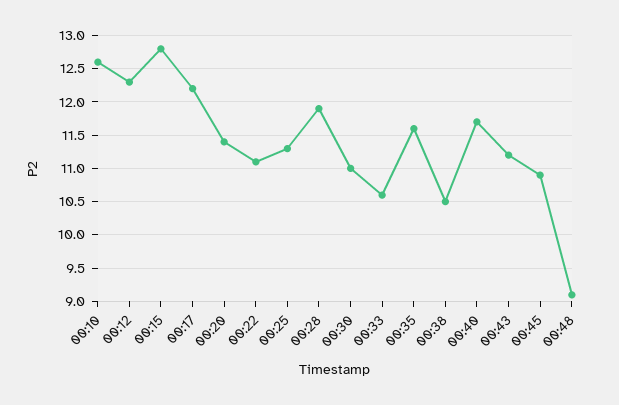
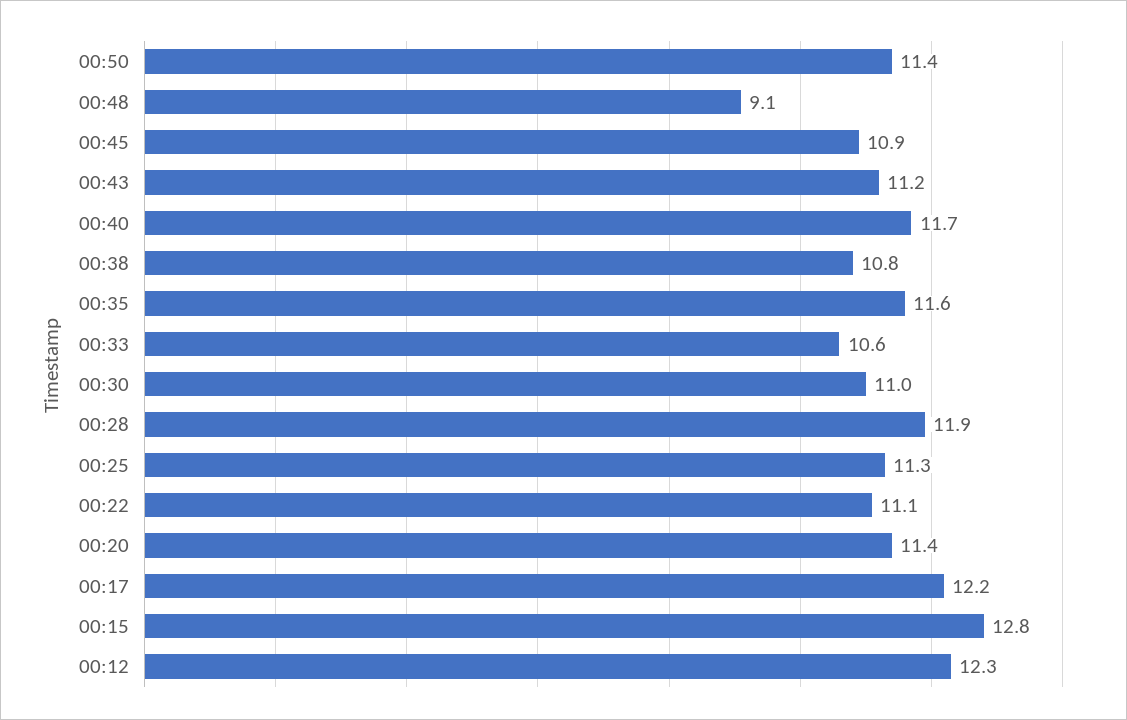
00:10: 12.6 -> none
00:38: 10.5 -> 10.8
00:50: none -> 11.4

